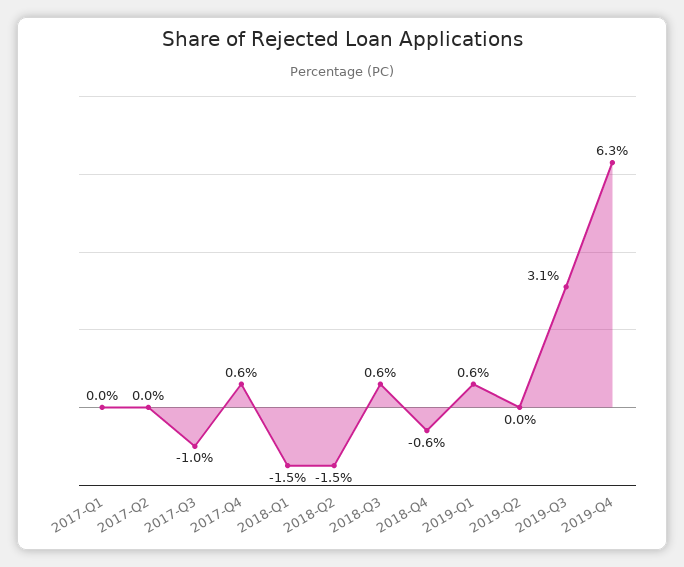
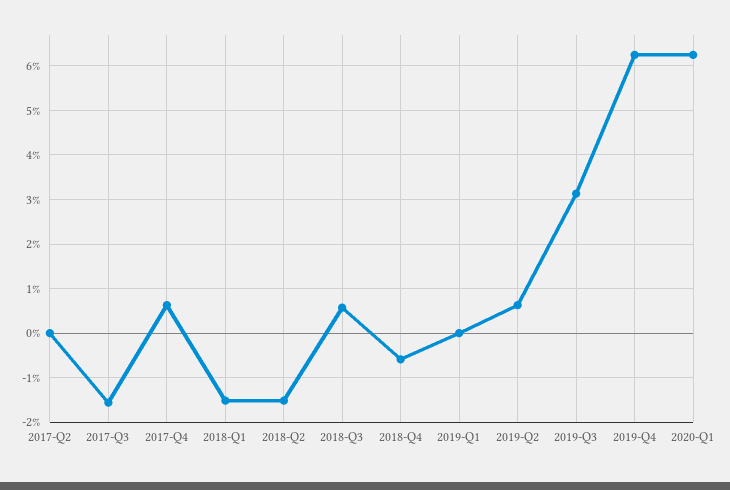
2017-Q1: 0 -> none
2017-Q3: -1 -> -1.6
2019-Q1: 0.6 -> 0
2019-Q2: 0 -> 0.6
2020-Q1: none -> 6.2

